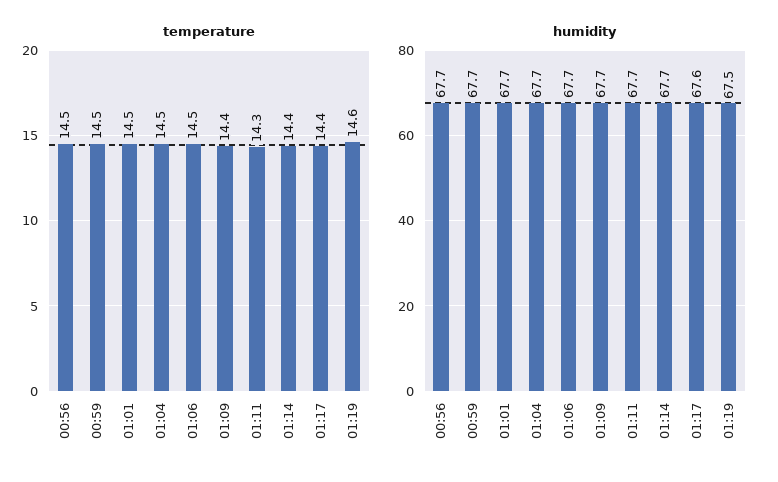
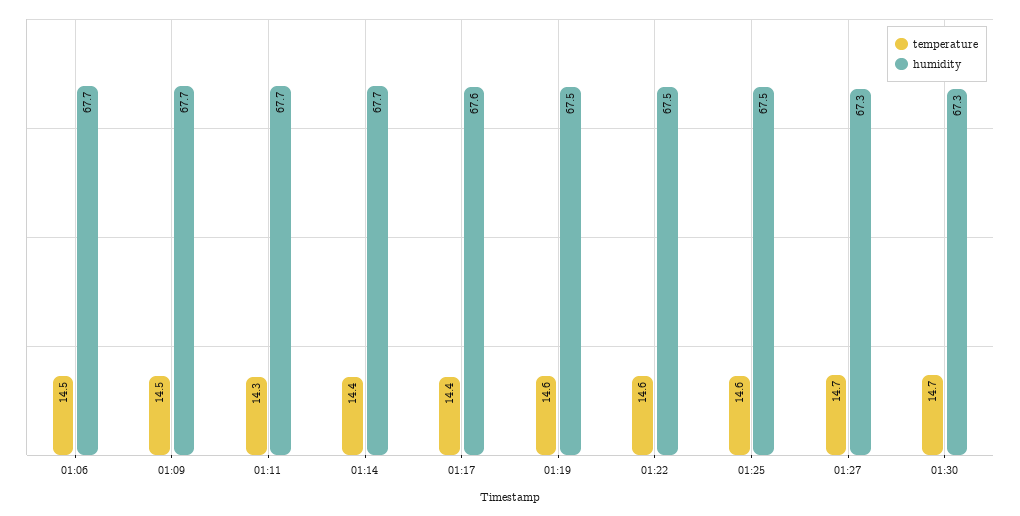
temperature, 00:56: 14.5 -> none
temperature, 00:59: 14.5 -> none
temperature, 01:01: 14.5 -> none
temperature, 01:04: 14.5 -> none
temperature, 01:09: 14.4 -> 14.5
humidity, 00:56: 67.7 -> none
humidity, 00:59: 67.7 -> none
humidity, 01:01: 67.7 -> none
humidity, 01:04: 67.7 -> none
temperature, 01:22: none -> 14.6
humidity, 01:22: none -> 67.5
temperature, 01:25: none -> 14.6
humidity, 01:25: none -> 67.5
temperature, 01:27: none -> 14.7
humidity, 01:27: none -> 67.3
temperature, 01:30: none -> 14.7
humidity, 01:30: none -> 67.3

